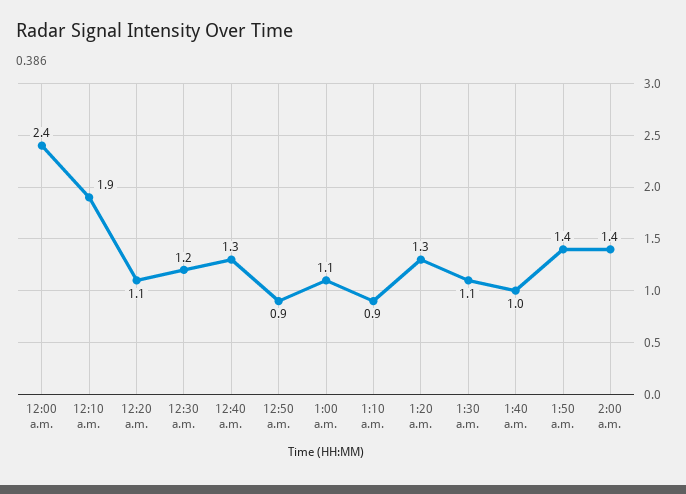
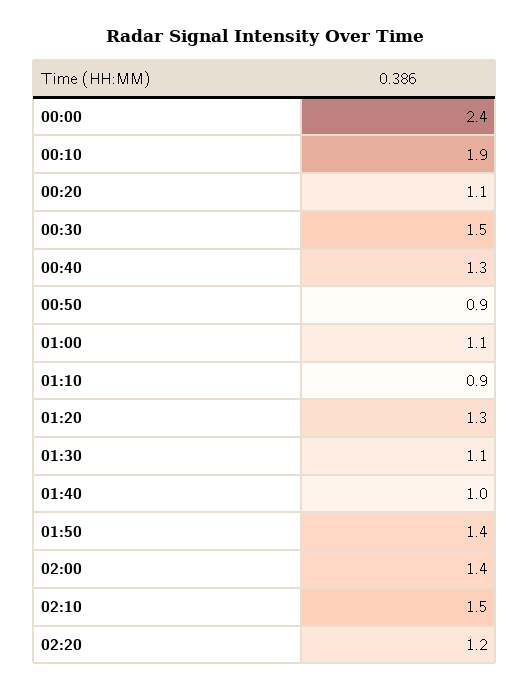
12:30 a.m.: 1.2 -> 1.5
02:10: none -> 1.5
02:20: none -> 1.2

